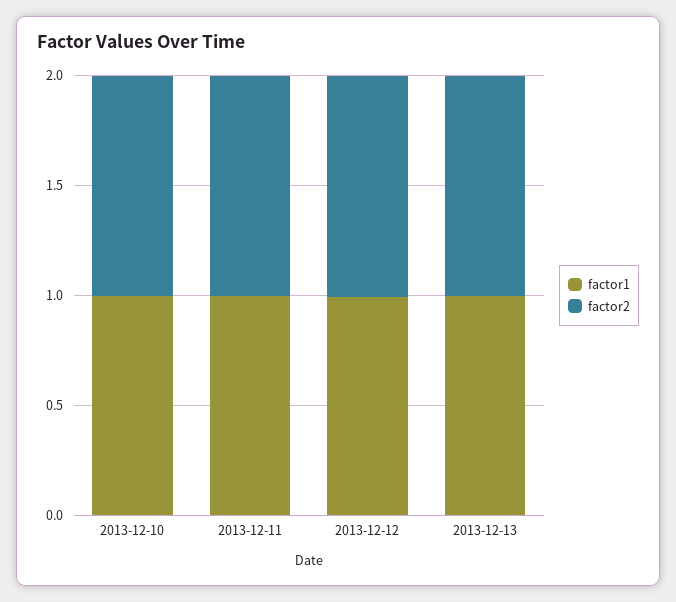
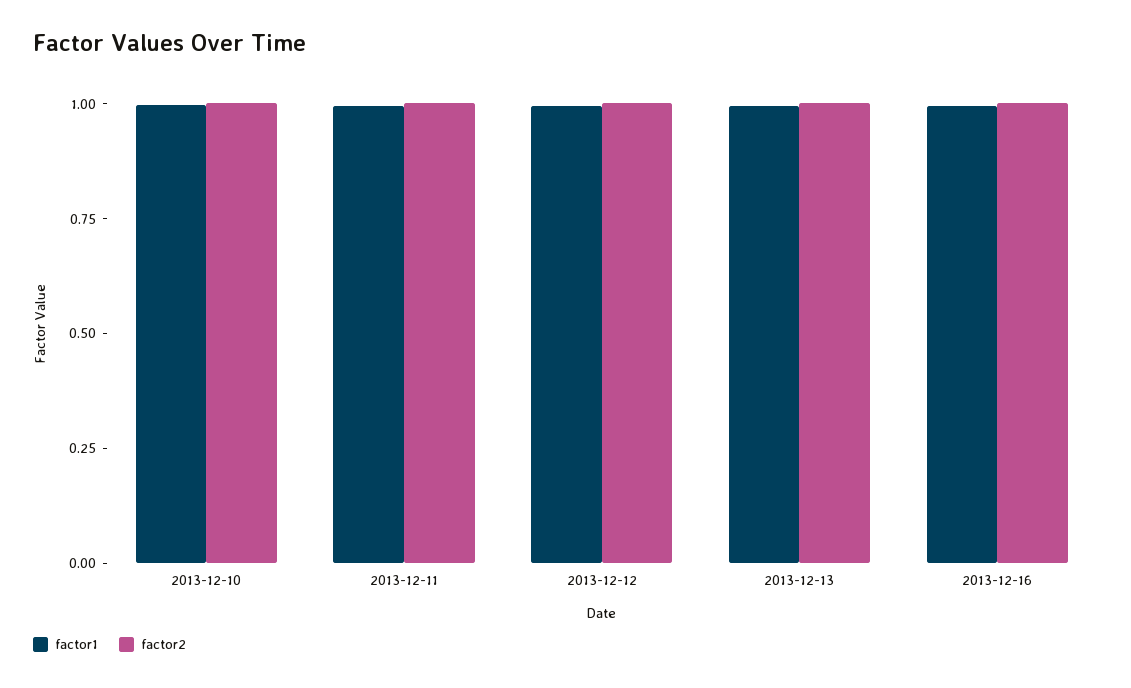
factor1, 2013-12-16: none -> 1
factor2, 2013-12-16: none -> 1

